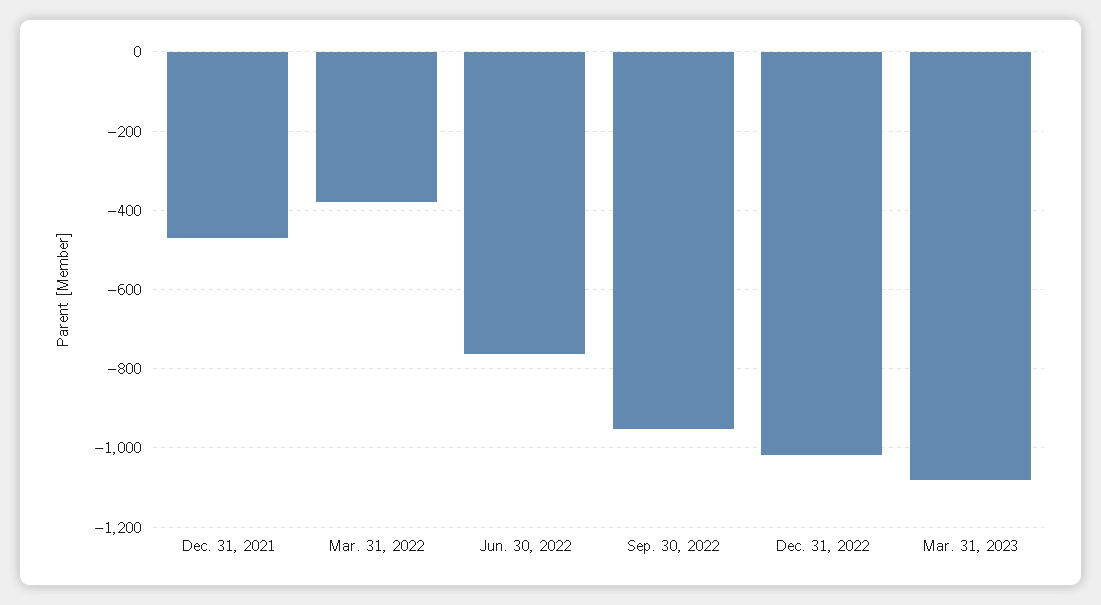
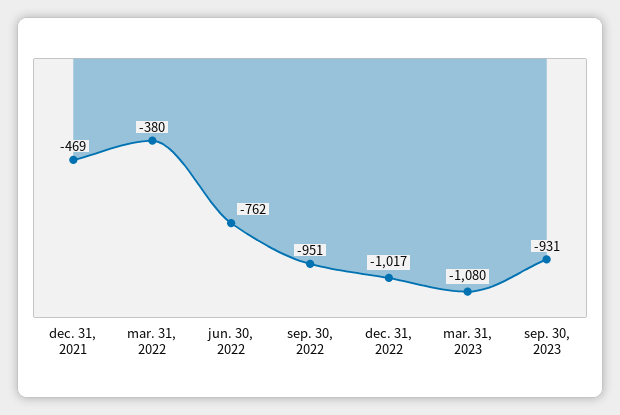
sep. 30, 2023: none -> -931

